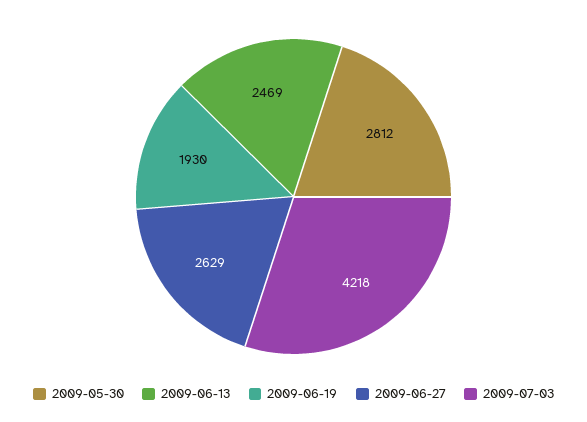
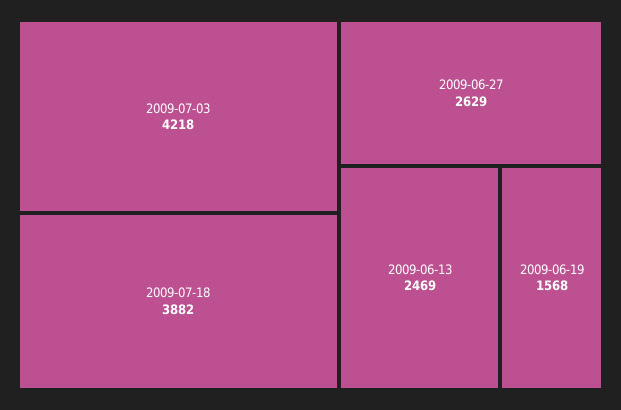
2009-05-30: 2812 -> none
2009-06-19: 1930 -> 1568
2009-07-18: none -> 3882

